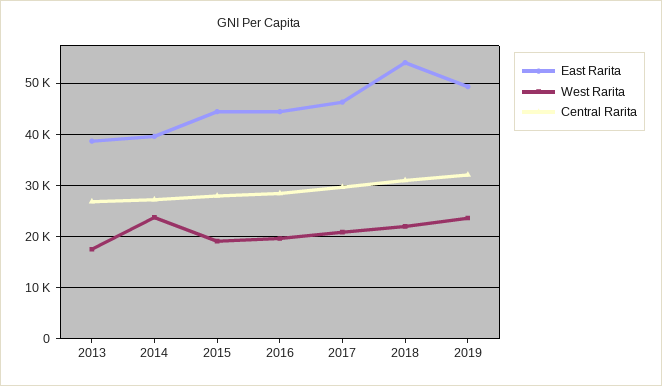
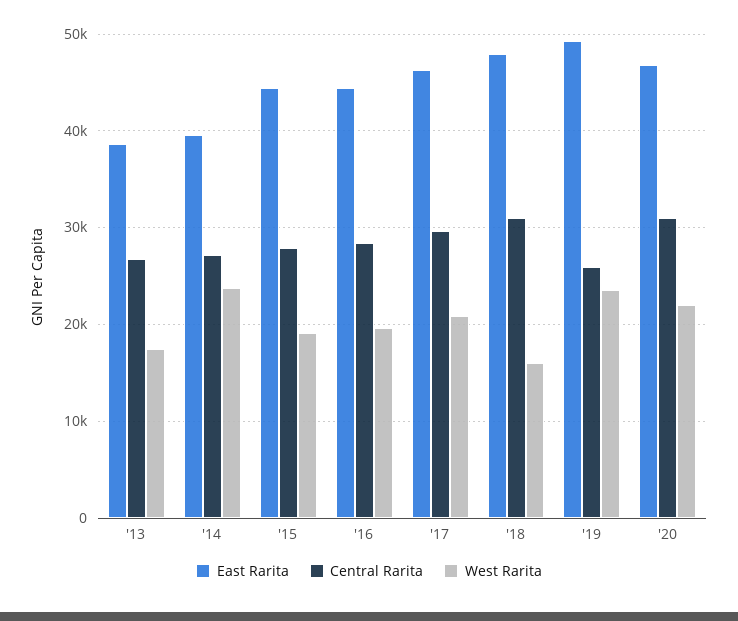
East Rarita, 2018: 54000 -> 48000
West Rarita, 2018: 22000 -> 16000
Central Rarita, 2019: 32000 -> 26000
East Rarita, '20: none -> 47000
Central Rarita, '20: none -> 31000
West Rarita, '20: none -> 22000

